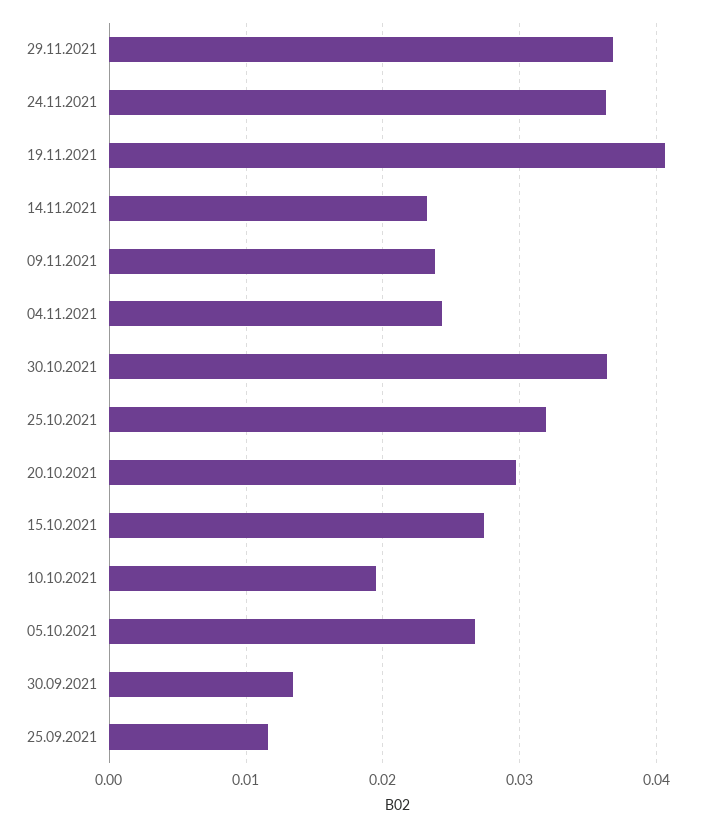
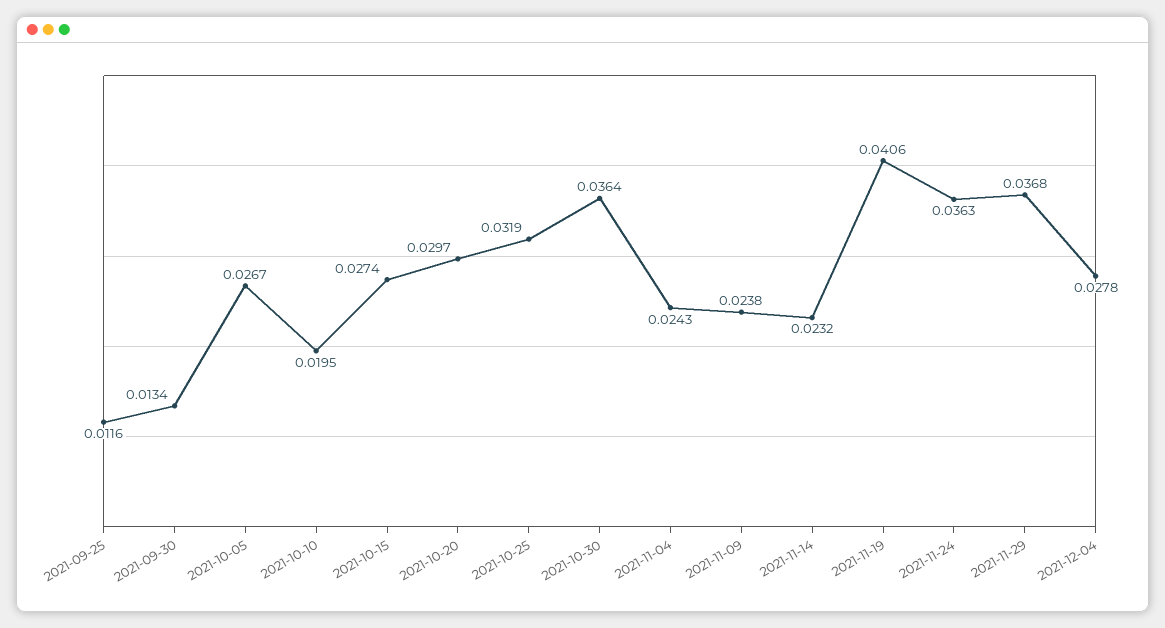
2021-12-04: none -> 0.0278

